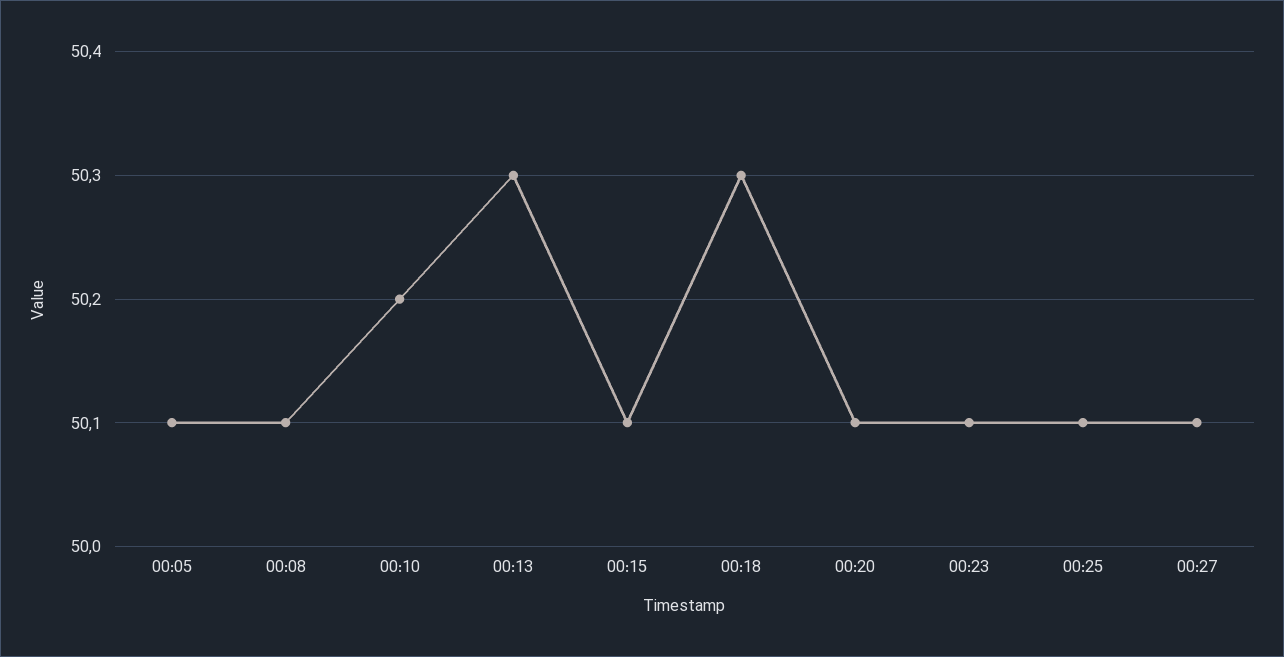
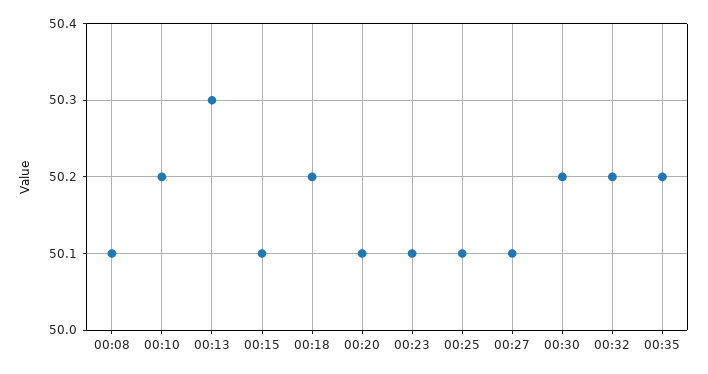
00:05: 50.1 -> none
00:18: 50.3 -> 50.2
00:30: none -> 50.2
00:32: none -> 50.2
00:35: none -> 50.2

